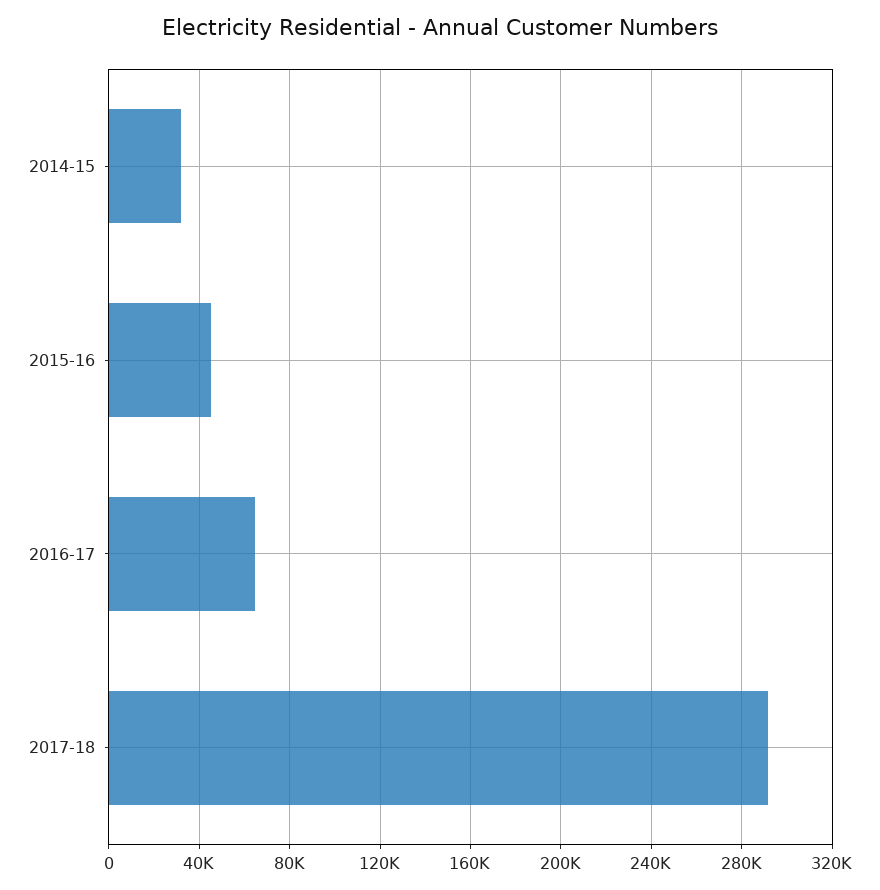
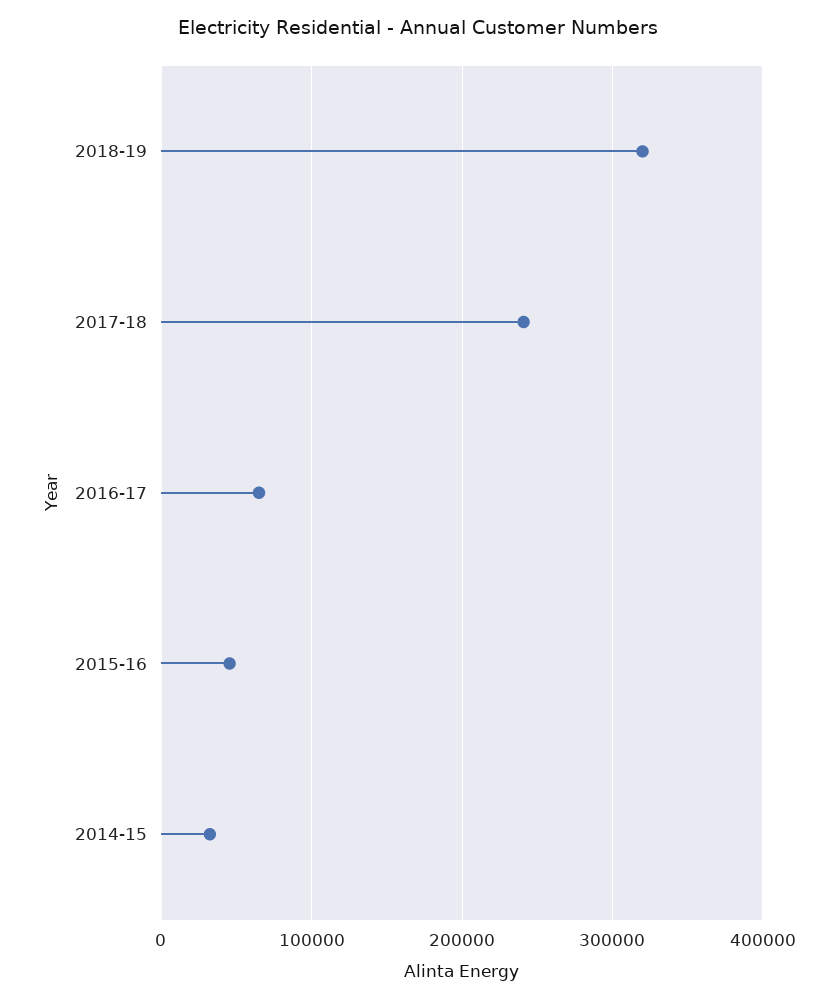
2017-18: 290000 -> 240000
2018-19: none -> 320000

